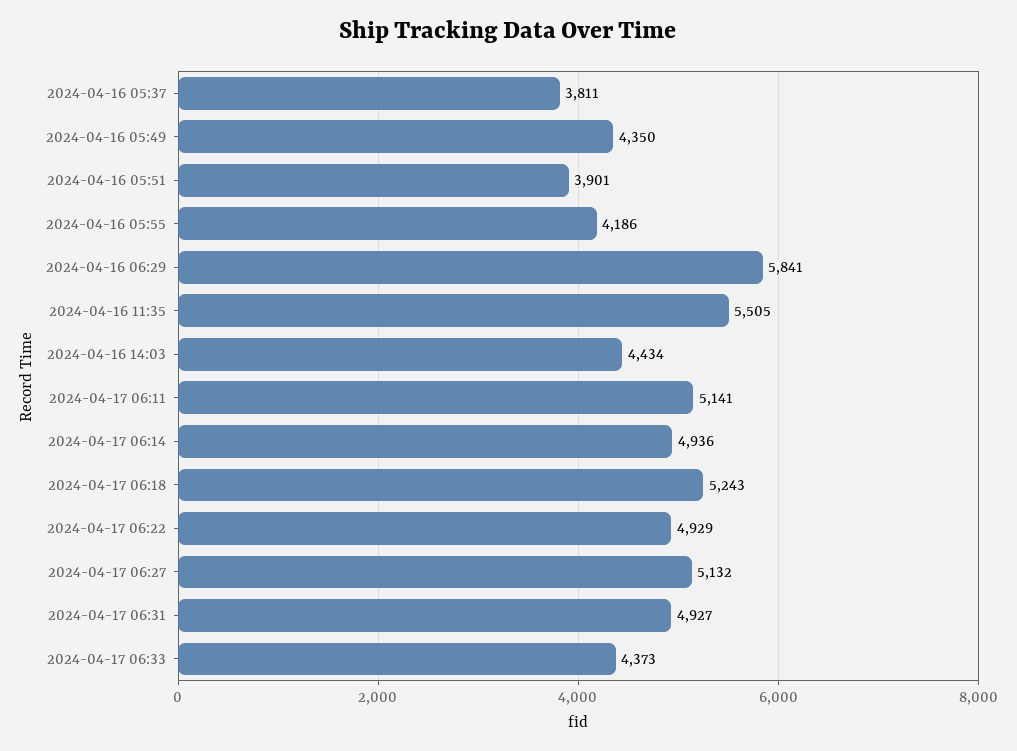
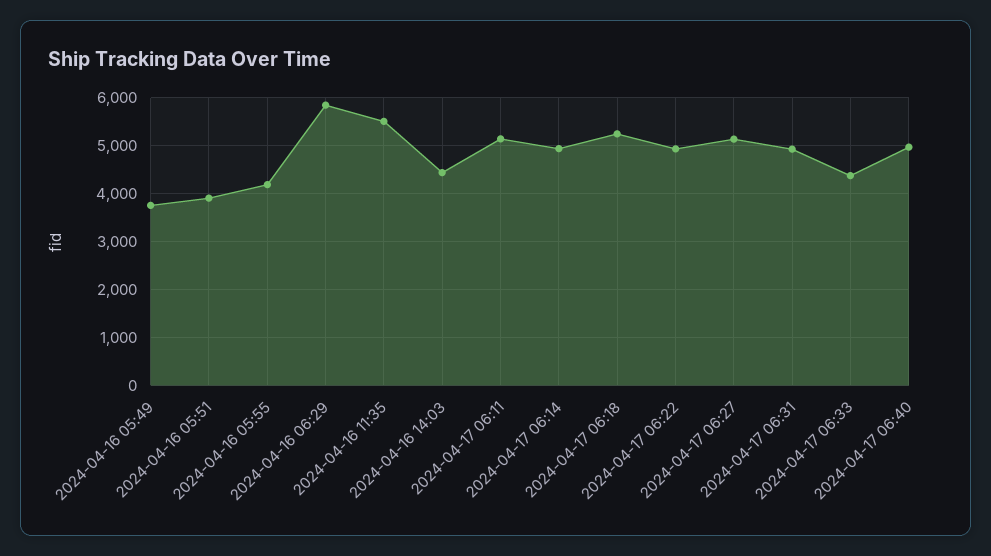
2024-04-16 05:37: 3811 -> none
2024-04-16 05:49: 4350 -> 3800
2024-04-17 06:40: none -> 5000

